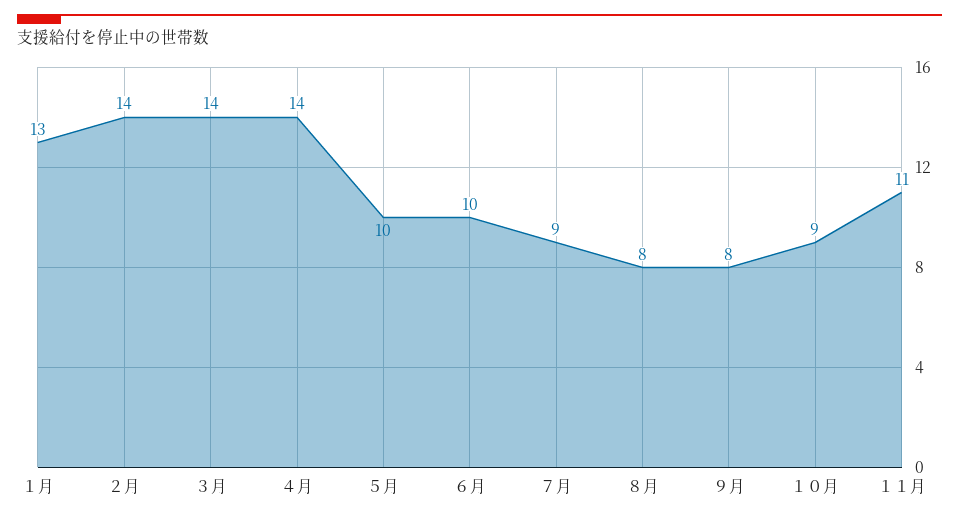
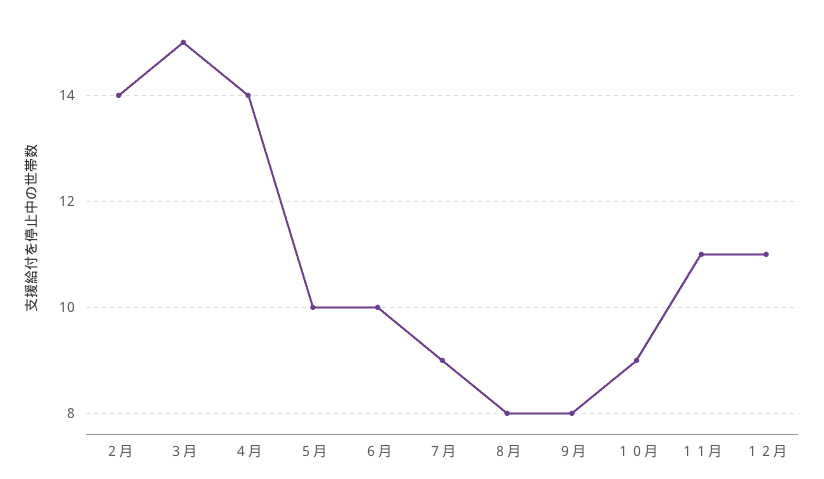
１月: 13 -> none
３月: 14 -> 15
１２月: none -> 11

